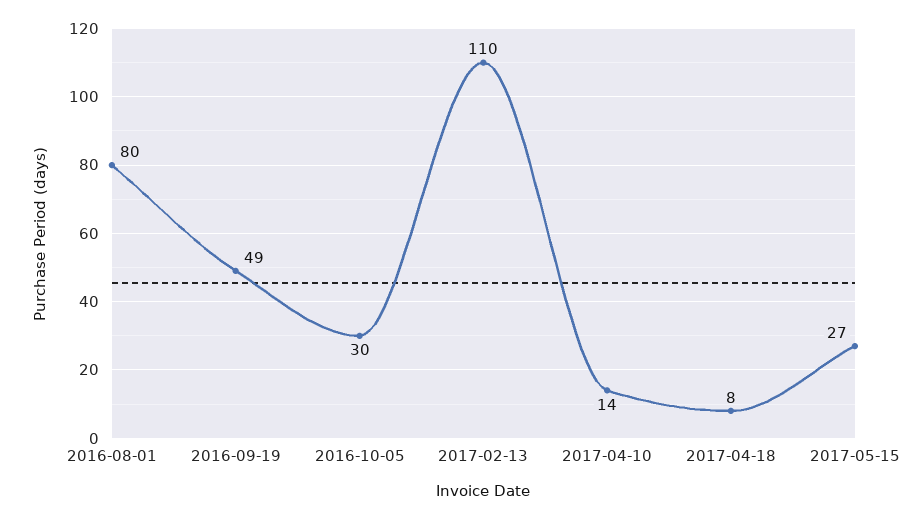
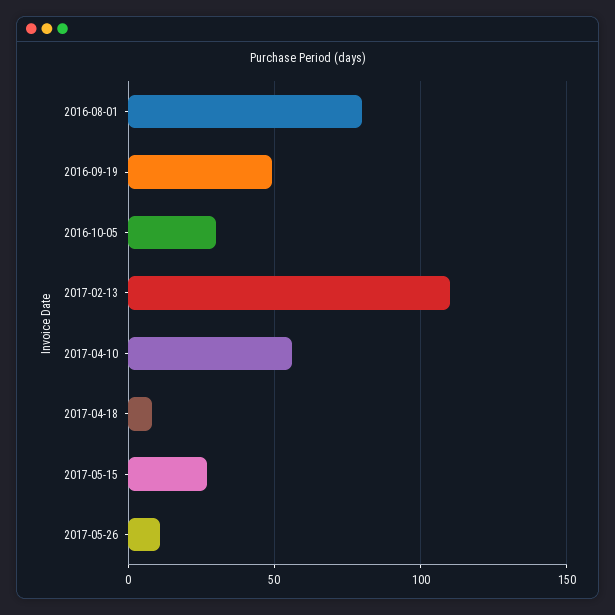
2017-04-10: 14 -> 55
2017-05-26: none -> 10

